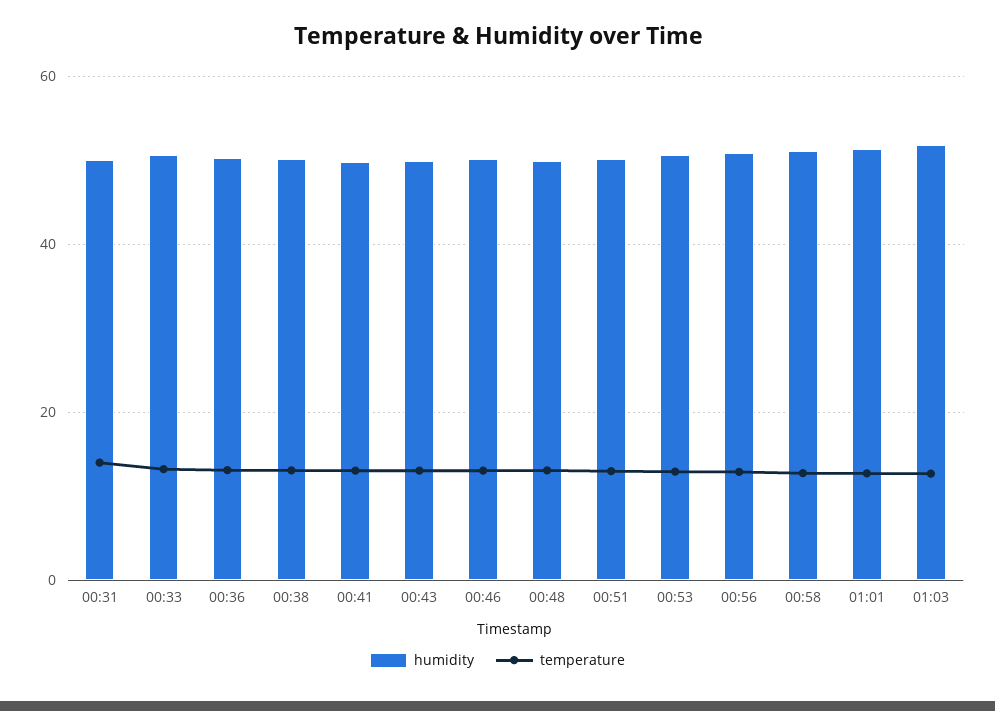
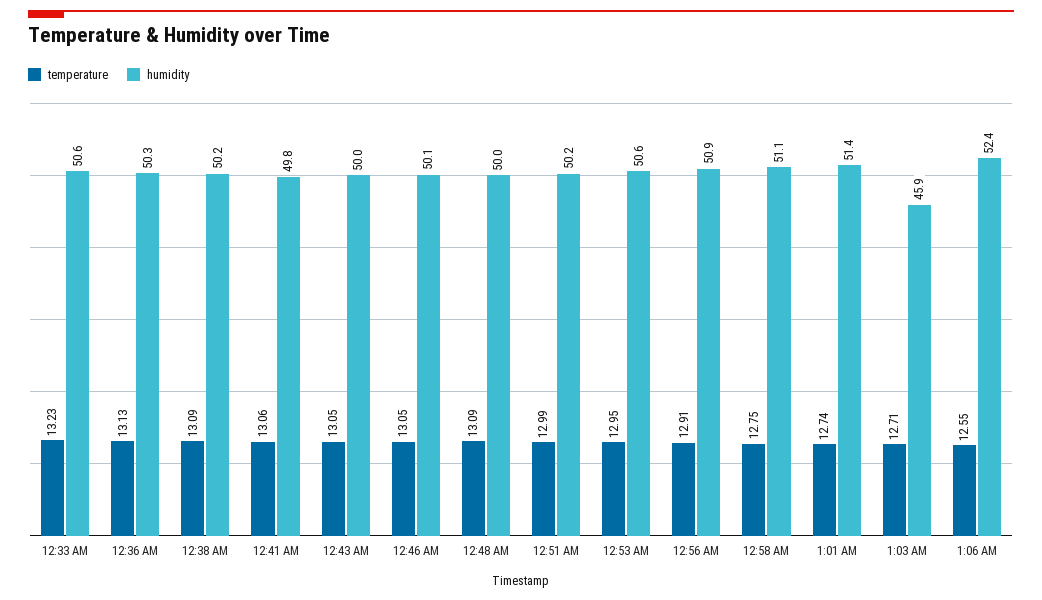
humidity, 00:31: 50 -> none
temperature, 00:31: 14 -> none
humidity, 01:03: 52 -> 45.9
temperature, 1:06 AM: none -> 12.55
humidity, 1:06 AM: none -> 52.4

